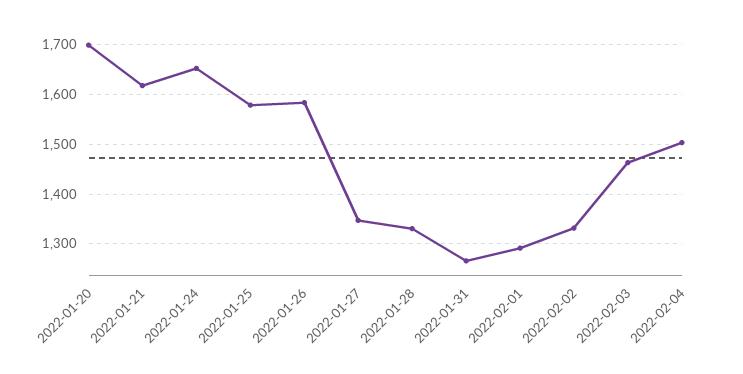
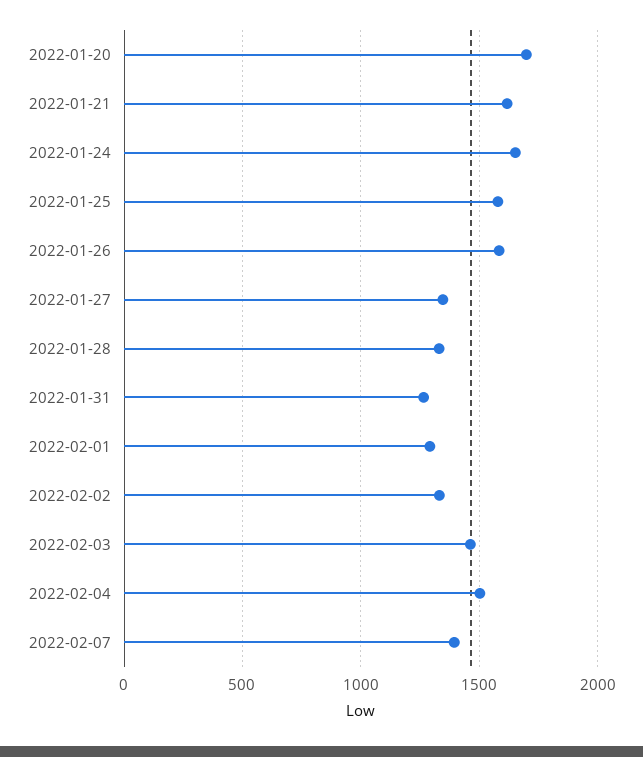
2022-02-07: none -> 1400

